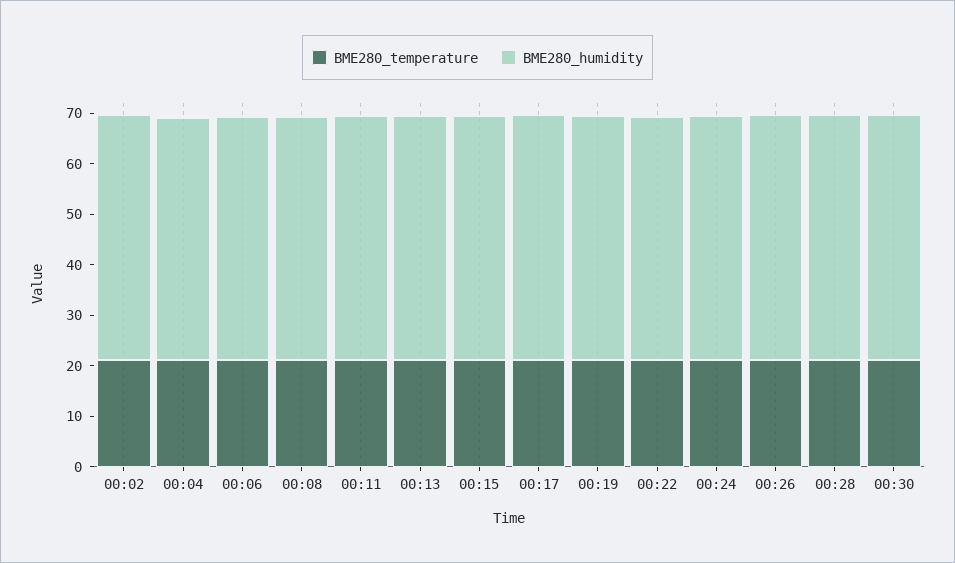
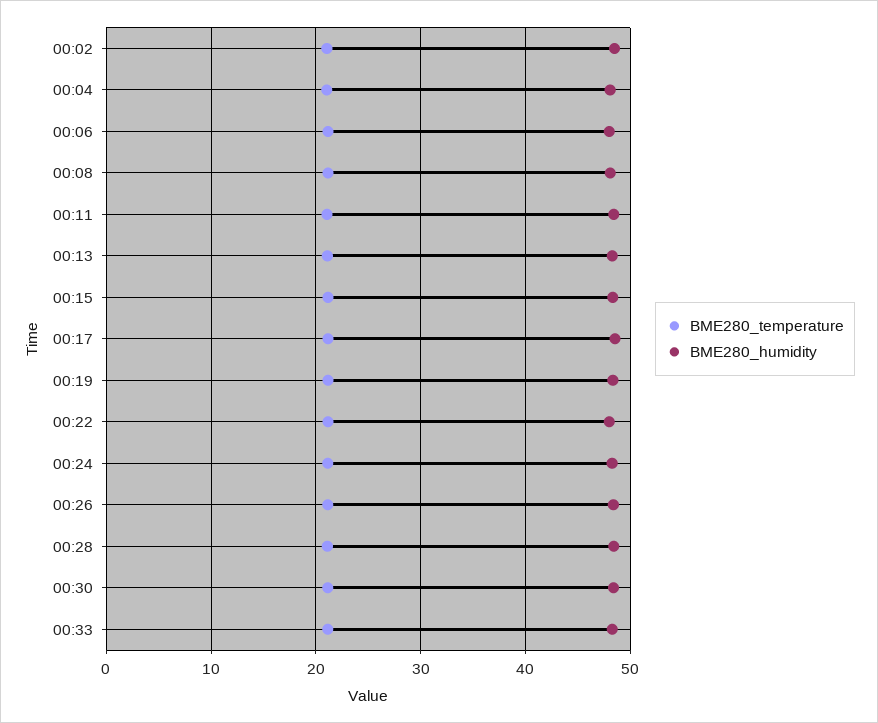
BME280_temperature, 00:33: none -> 21
BME280_humidity, 00:33: none -> 48

